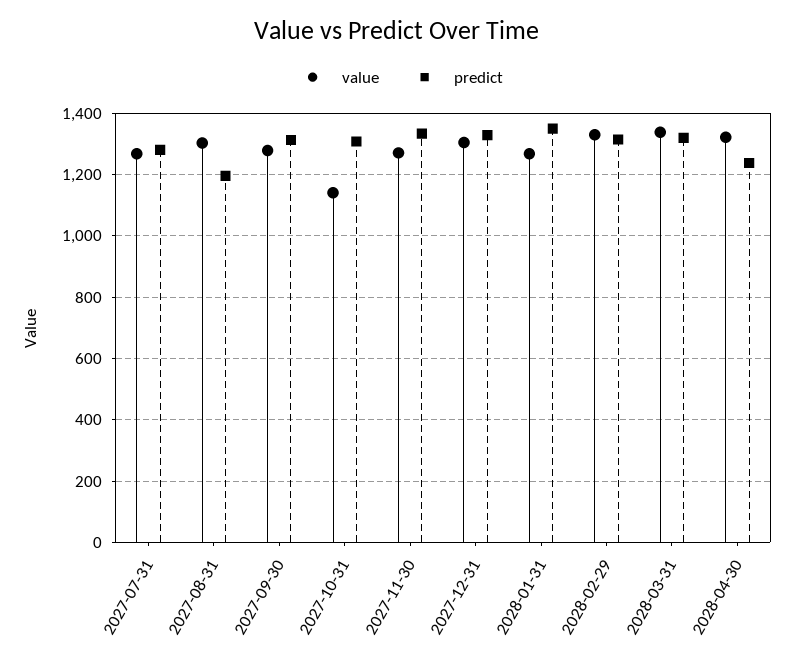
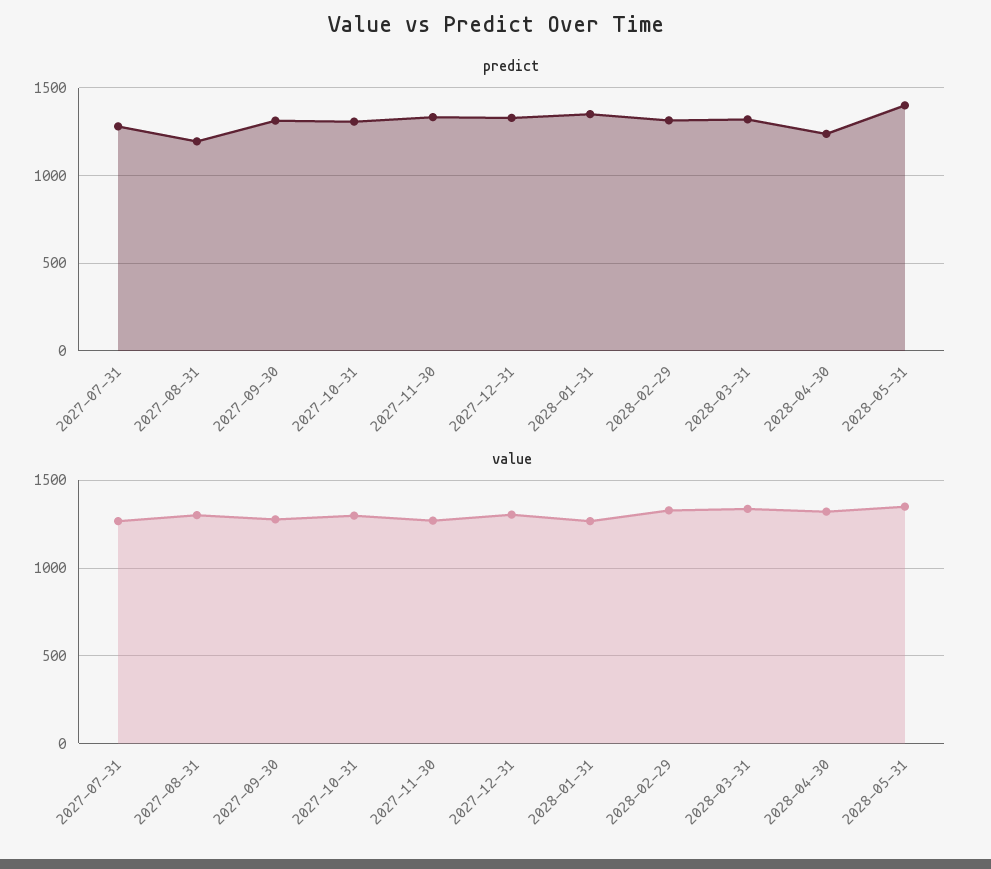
value, 2027-10-31: 1140 -> 1300
predict, 2028-05-31: none -> 1400
value, 2028-05-31: none -> 1350

